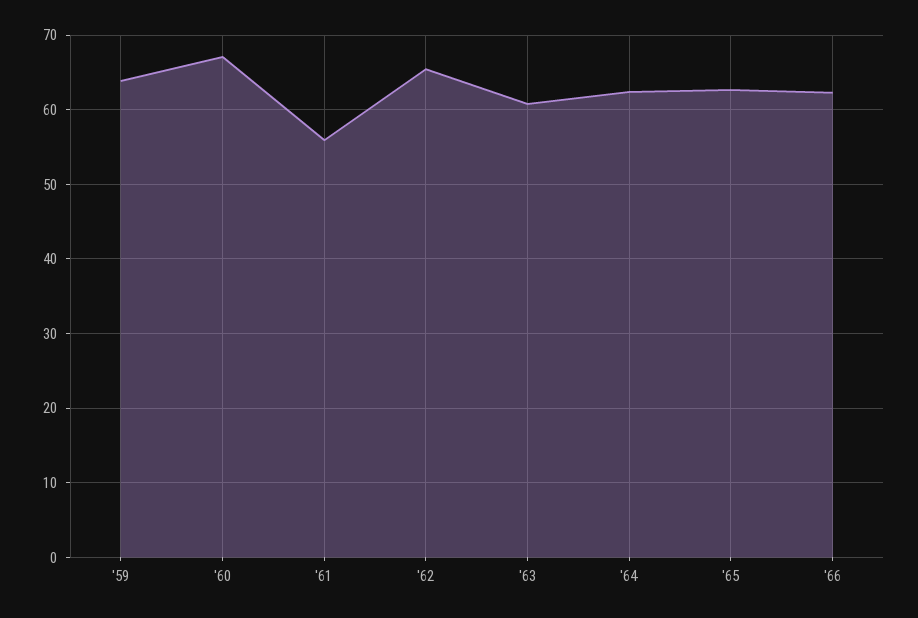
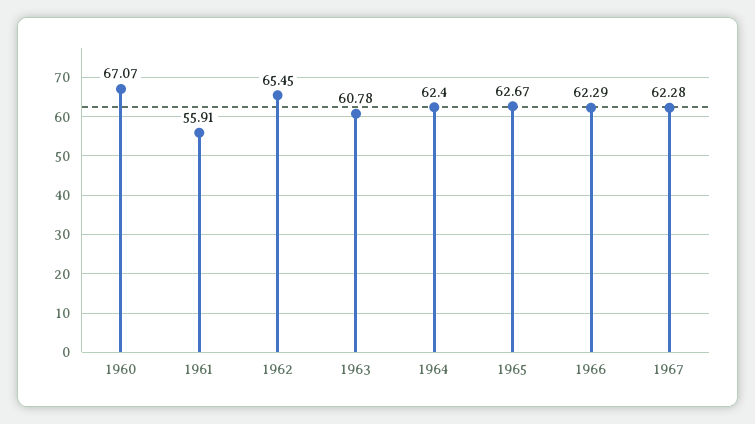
'59: 64 -> none
1967: none -> 62.28

